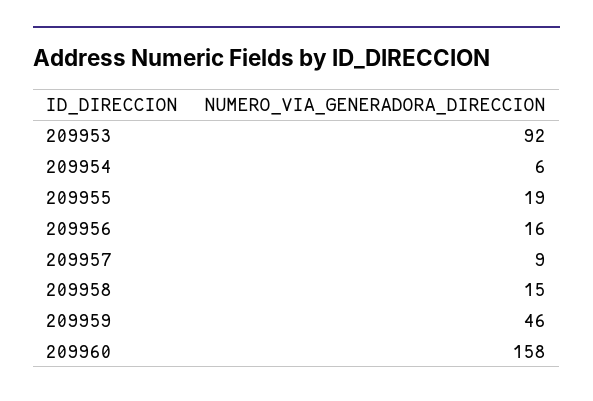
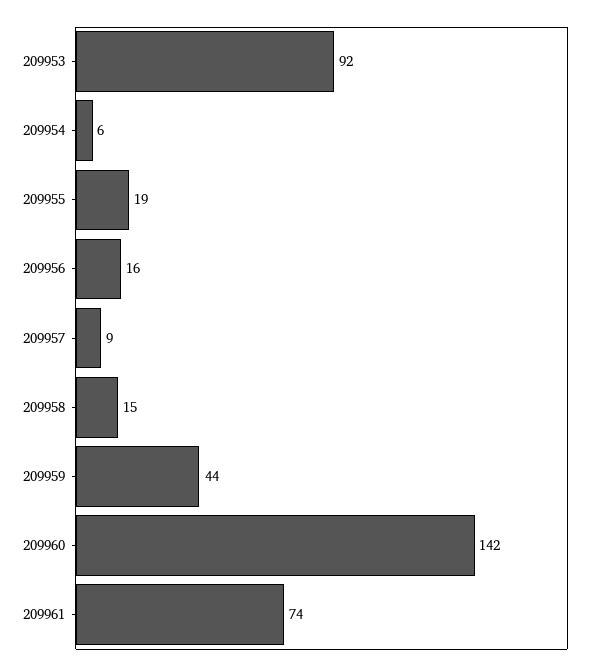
209959: 46 -> 44
209960: 158 -> 142
209961: none -> 74

